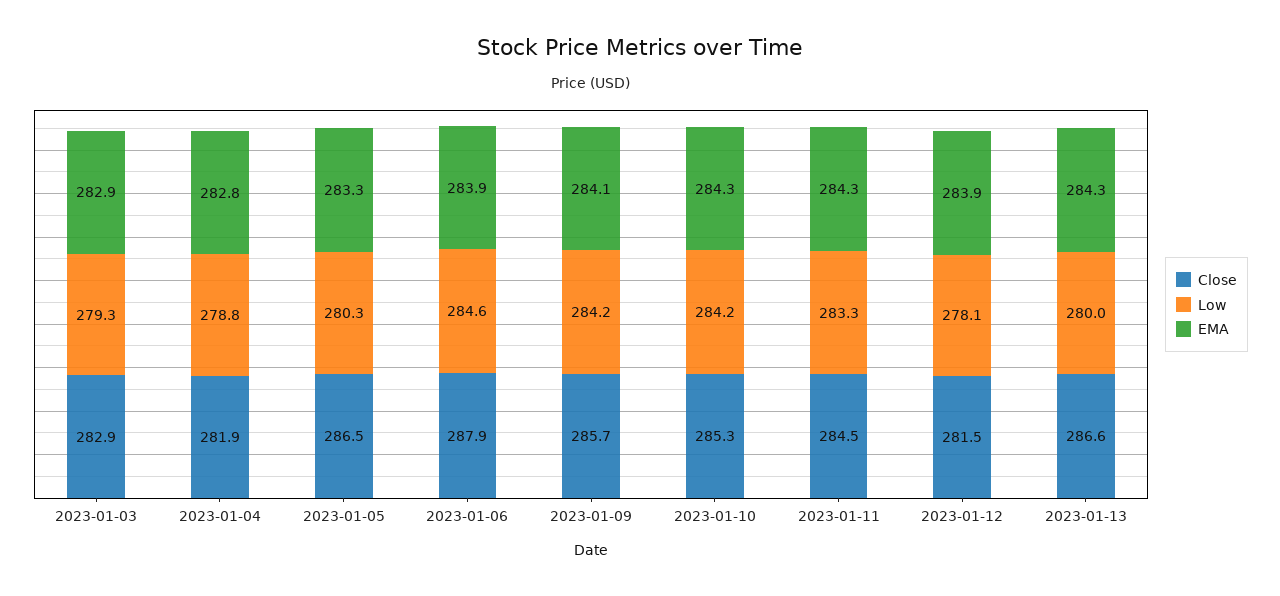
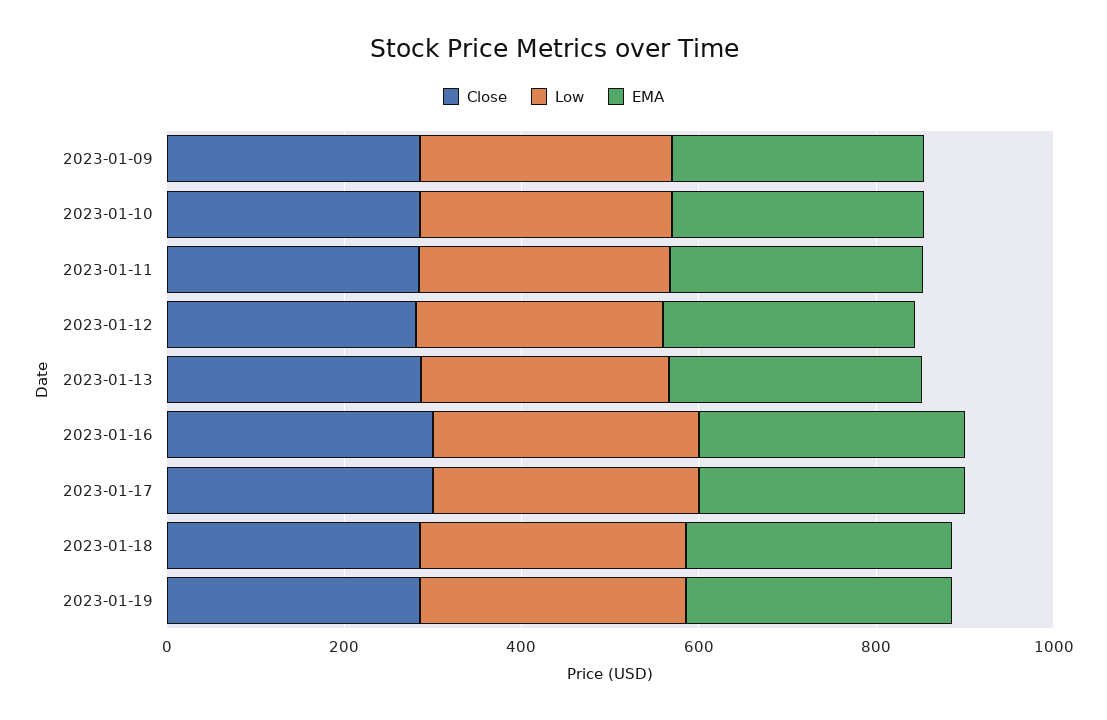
Close, 2023-01-03: 282.9 -> none
Low, 2023-01-03: 279.3 -> none
EMA, 2023-01-03: 282.9 -> none
Close, 2023-01-04: 281.9 -> none
Low, 2023-01-04: 278.8 -> none
EMA, 2023-01-04: 282.8 -> none
Close, 2023-01-05: 286.5 -> none
Low, 2023-01-05: 280.3 -> none
EMA, 2023-01-05: 283.3 -> none
Close, 2023-01-06: 287.9 -> none
Low, 2023-01-06: 284.6 -> none
EMA, 2023-01-06: 283.9 -> none
Close, 2023-01-16: none -> 300
Low, 2023-01-16: none -> 300
EMA, 2023-01-16: none -> 300
Close, 2023-01-17: none -> 300
Low, 2023-01-17: none -> 300
EMA, 2023-01-17: none -> 300
Close, 2023-01-18: none -> 300
Low, 2023-01-18: none -> 300
EMA, 2023-01-18: none -> 300
Close, 2023-01-19: none -> 300
Low, 2023-01-19: none -> 300
EMA, 2023-01-19: none -> 300

